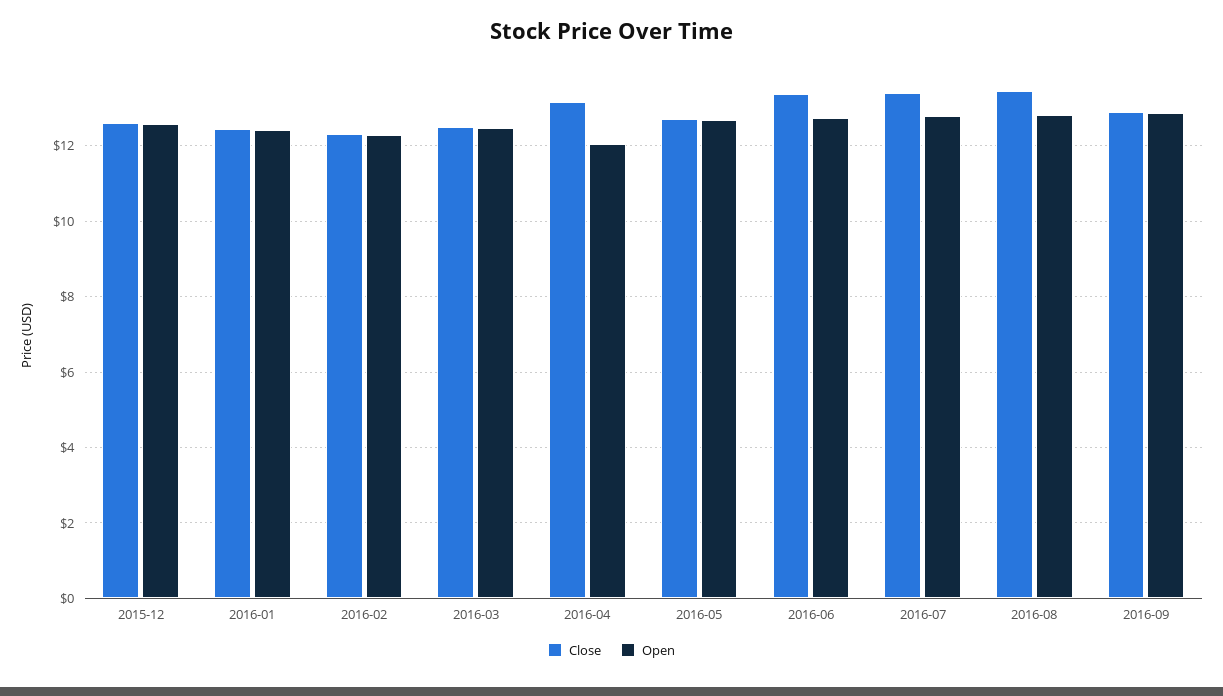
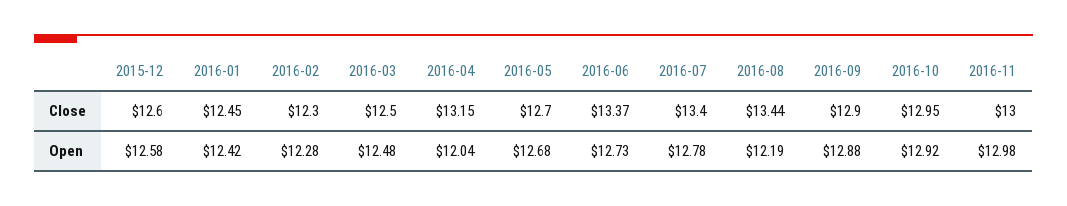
Open, 2016-08: 12.8 -> 12.19
Close, 2016-10: none -> 12.95
Close, 2016-11: none -> 13
Open, 2016-10: none -> 12.92
Open, 2016-11: none -> 12.98

